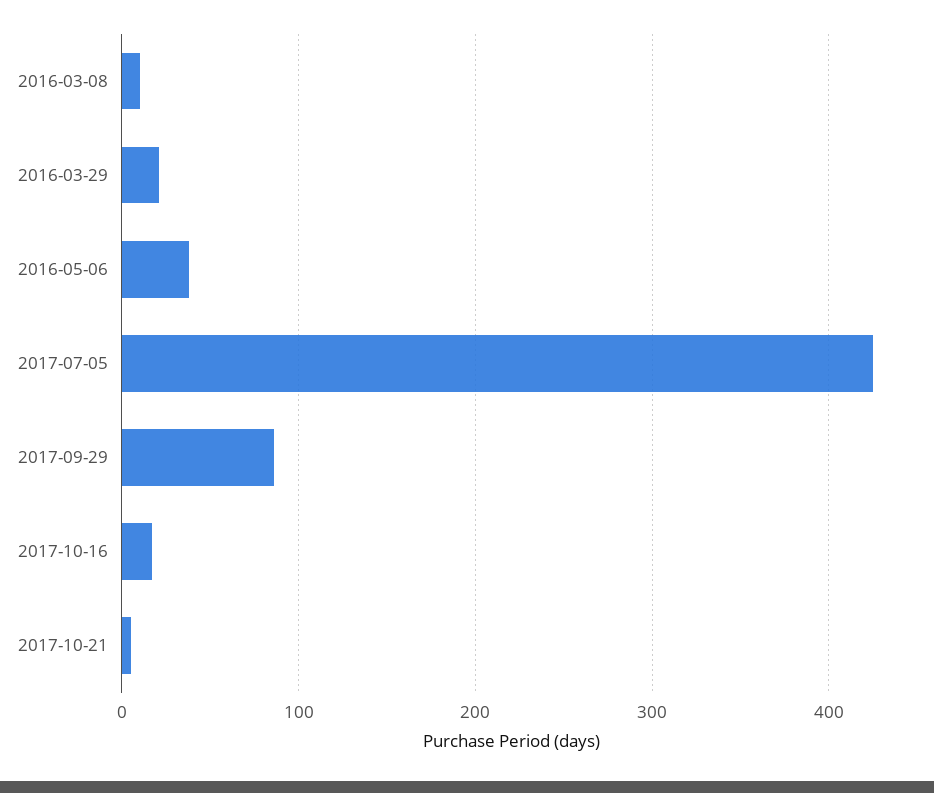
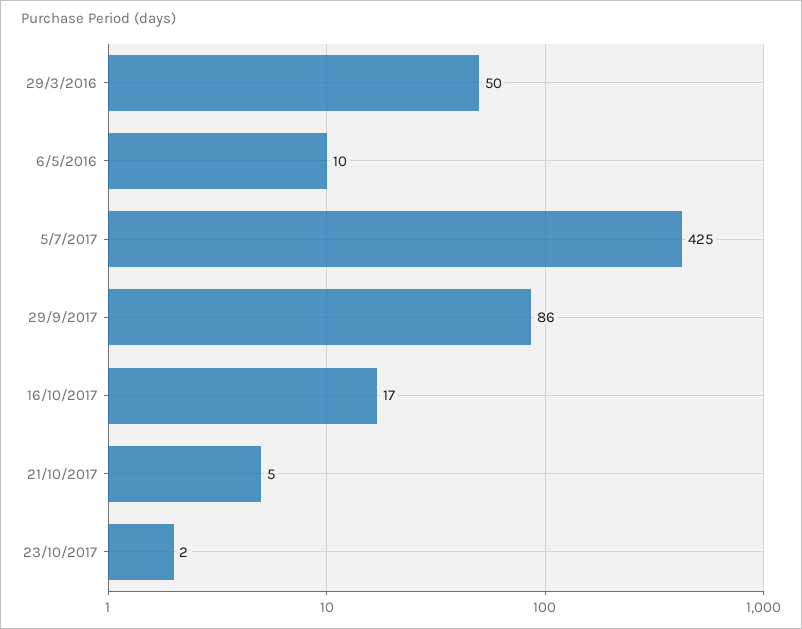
2016-03-08: 10 -> none
2016-03-29: 20 -> 50
2016-05-06: 40 -> 10
23/10/2017: none -> 2

